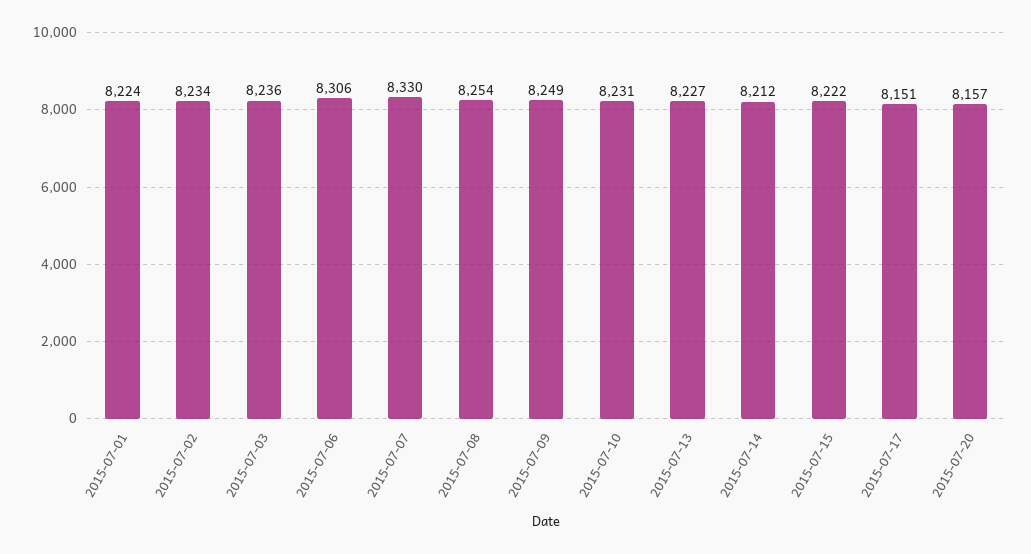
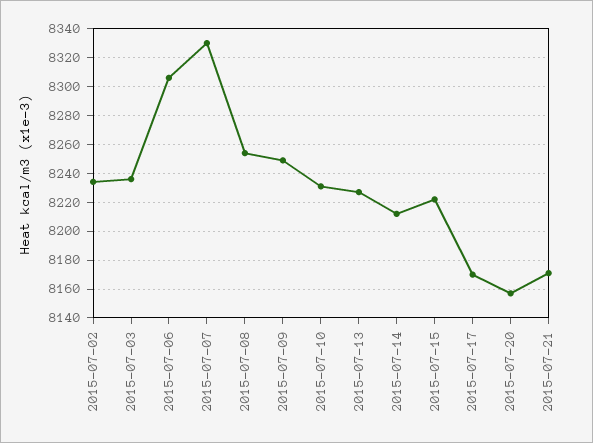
2015-07-01: 8224 -> none
2015-07-17: 8151 -> 8170
2015-07-21: none -> 8170

